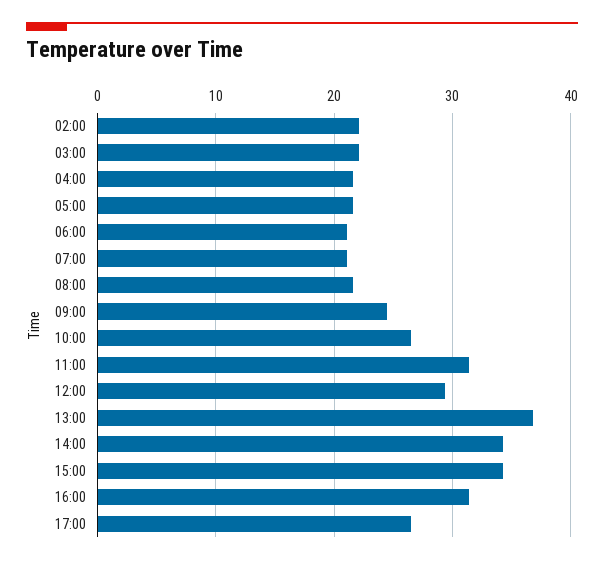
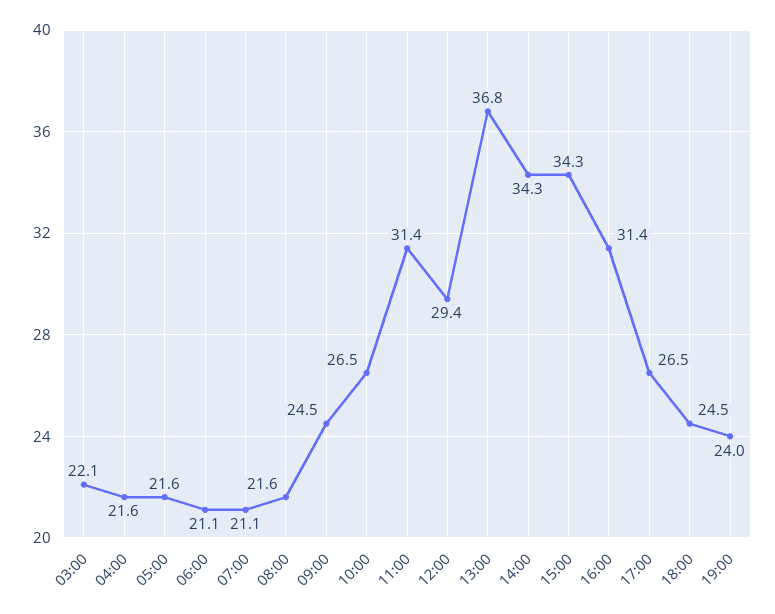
02:00: 22 -> none
18:00: none -> 24.5
19:00: none -> 24

